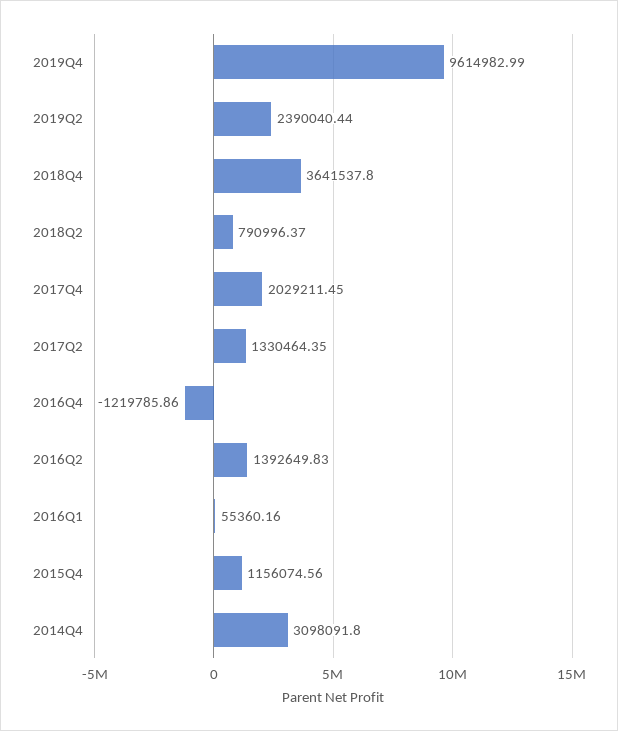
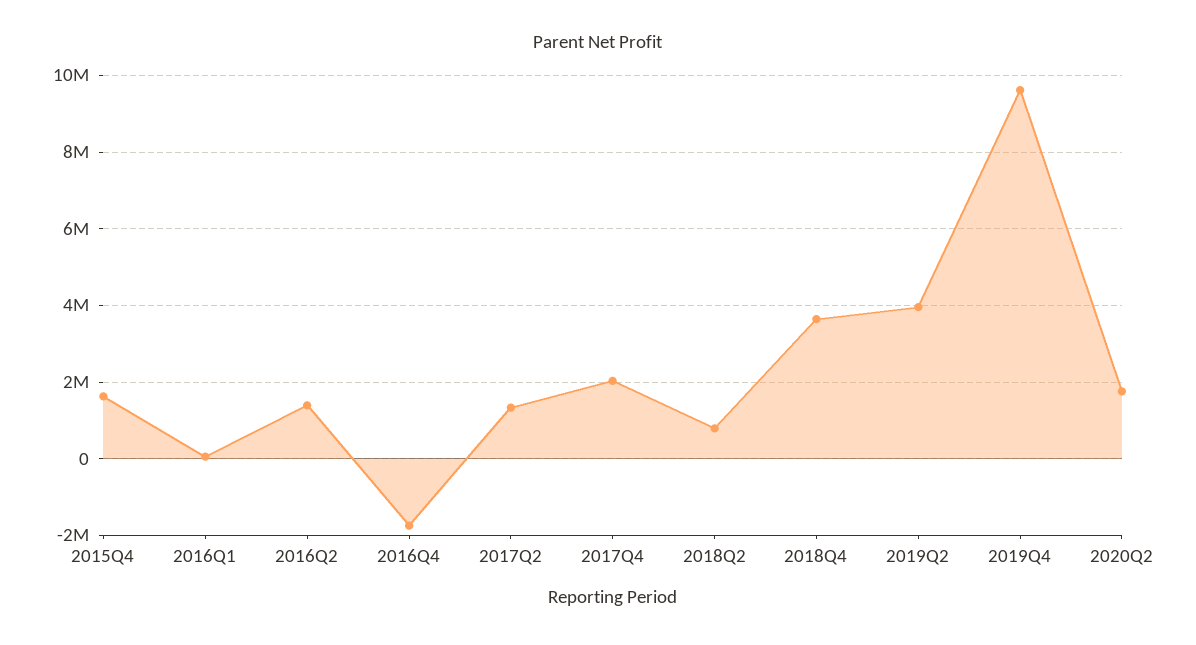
2019Q2: 2390040.44 -> 4000000
2016Q4: -1219785.86 -> -1800000
2015Q4: 1156074.56 -> 1600000
2014Q4: 3098091.8 -> none
2020Q2: none -> 1800000

